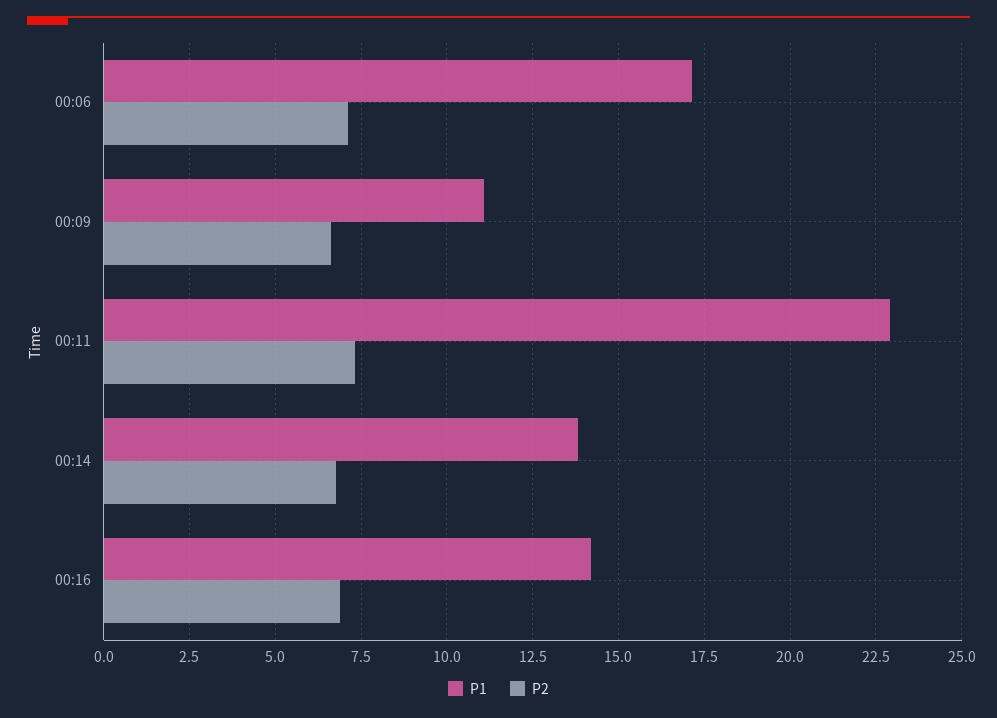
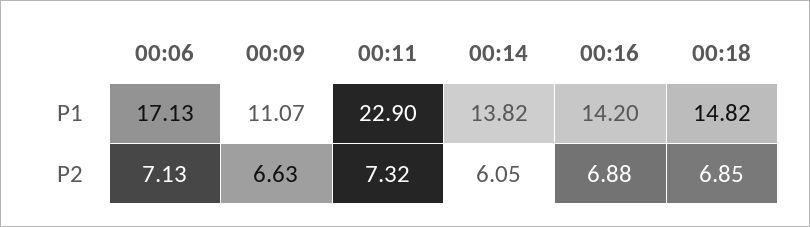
P2, 00:14: 6.75 -> 6.05
P1, 00:18: none -> 14.82
P2, 00:18: none -> 6.85

